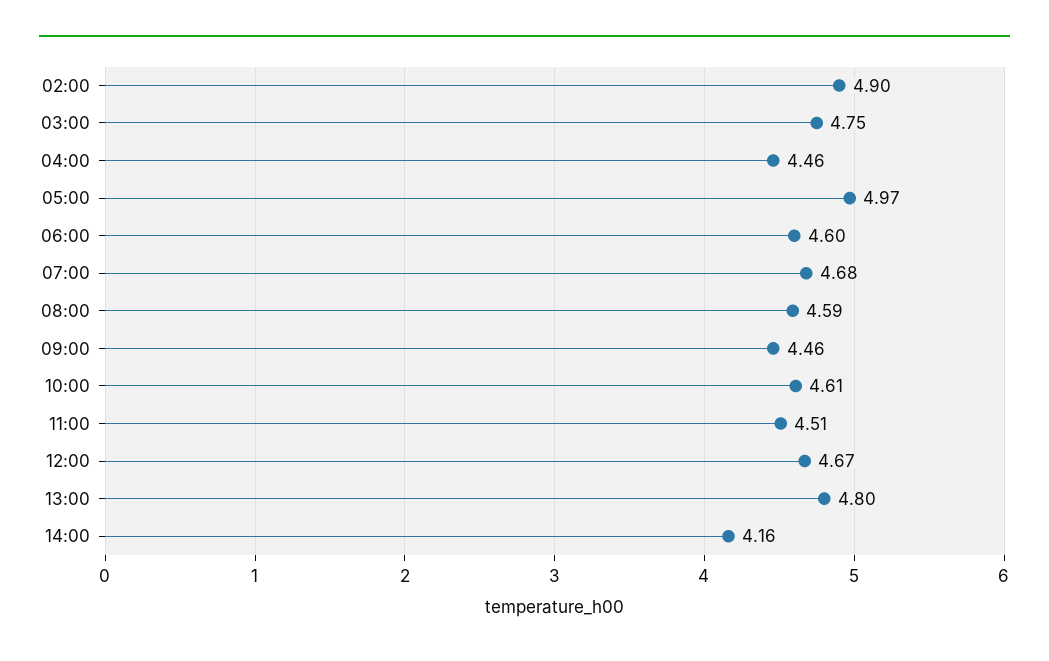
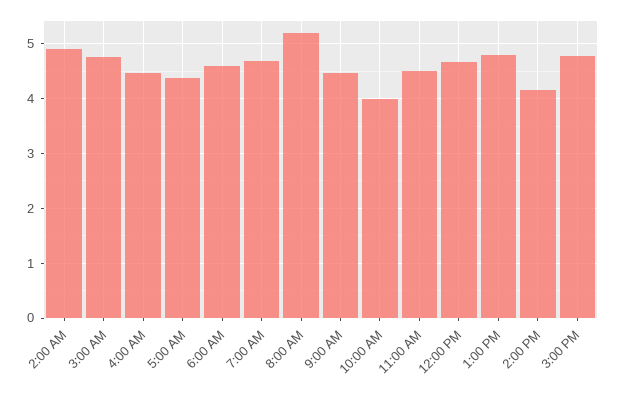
05:00: 4.97 -> 4.4
08:00: 4.59 -> 5.2
10:00: 4.61 -> 4
3:00 PM: none -> 4.8

